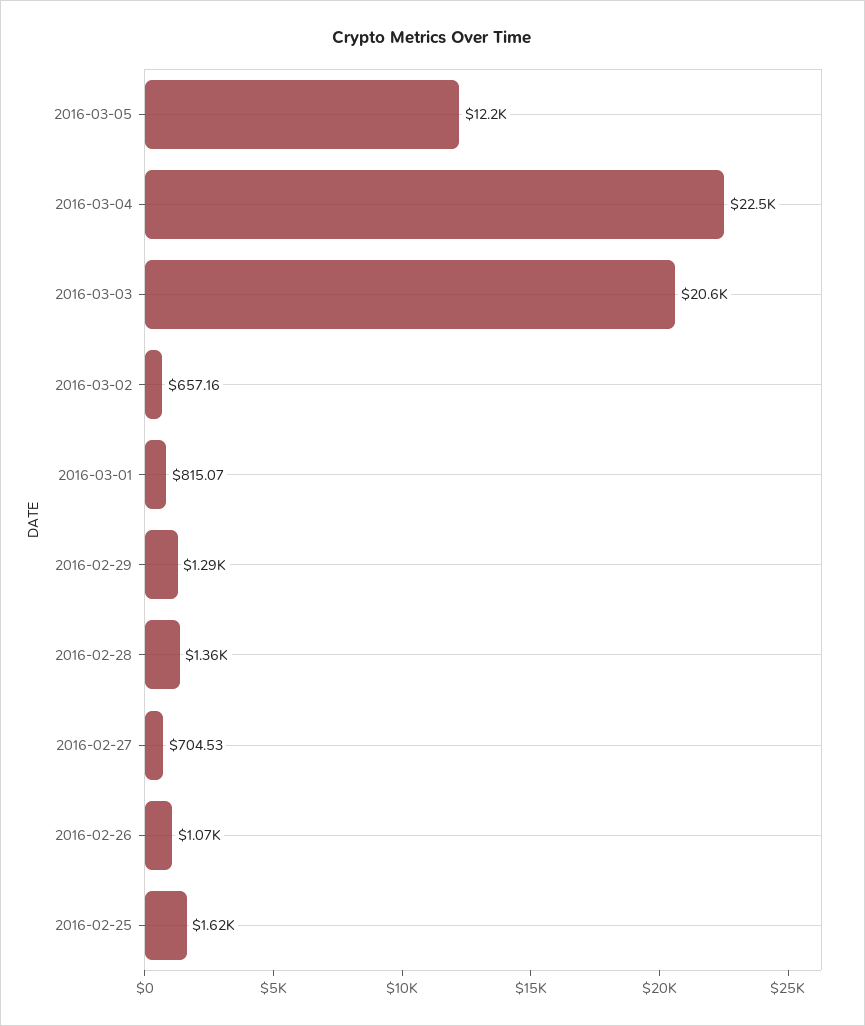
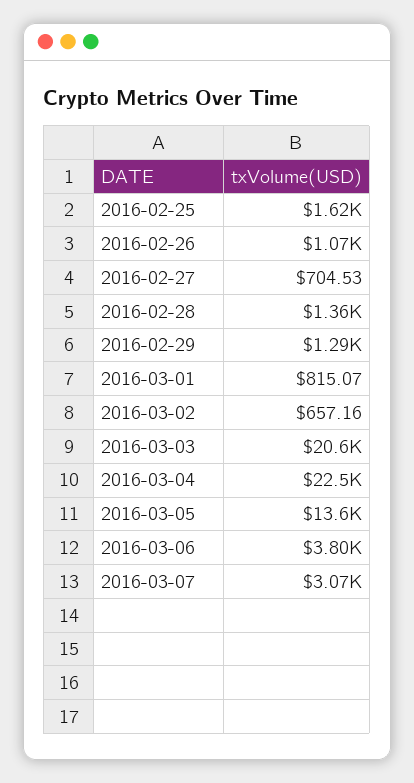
2016-03-05: 12200 -> 13600
2016-03-06: none -> 3800
2016-03-07: none -> 3070

